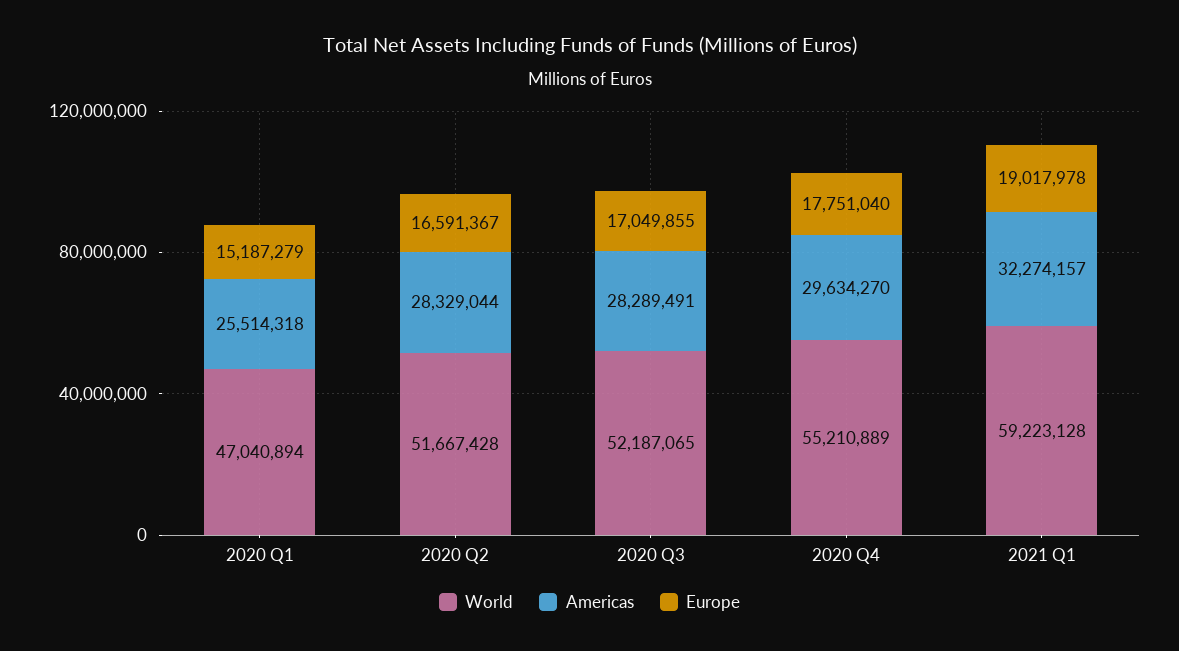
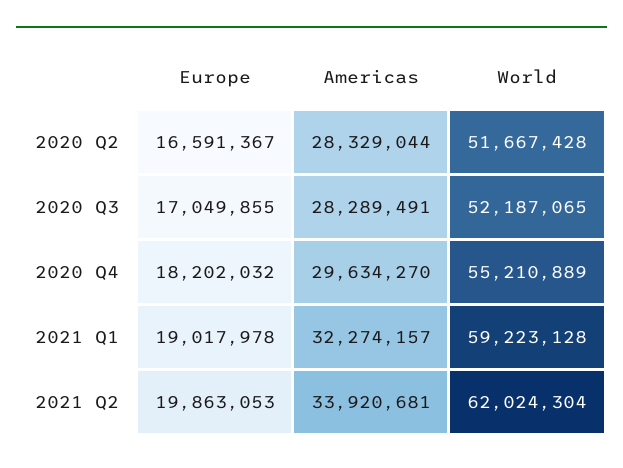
World, 2020 Q1: 47040894 -> none
Americas, 2020 Q1: 25514318 -> none
Europe, 2020 Q1: 15187279 -> none
Europe, 2020 Q4: 17751040 -> 18202032
Europe, 2021 Q2: none -> 19863053
Americas, 2021 Q2: none -> 33920681
World, 2021 Q2: none -> 62024304

